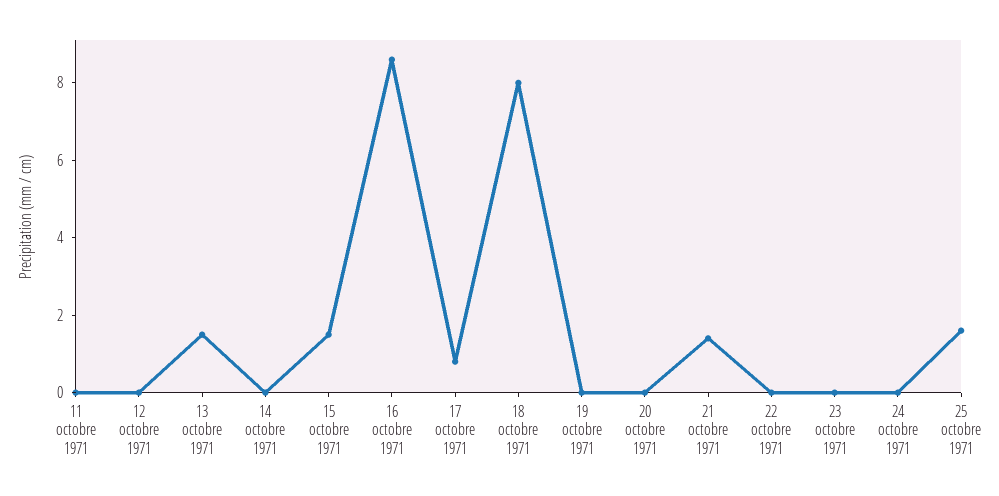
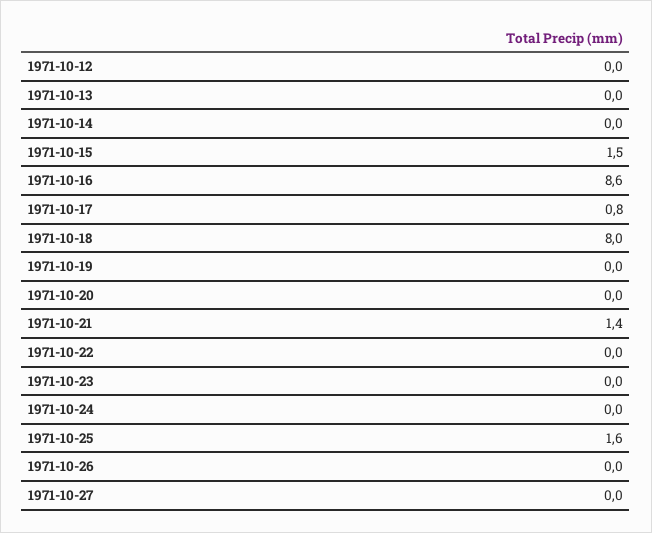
11 octobre 1971: 0 -> none
13 octobre 1971: 1.5 -> 0
1971-10-26: none -> 0
1971-10-27: none -> 0

